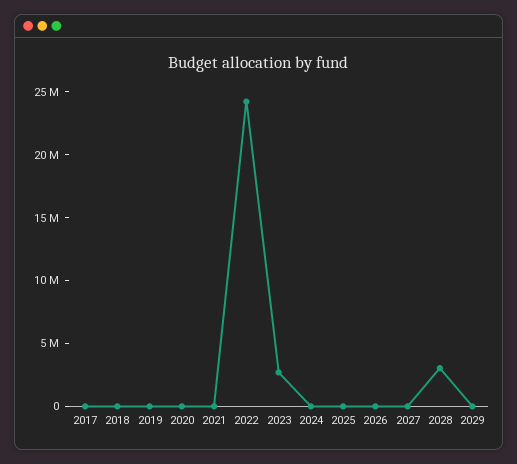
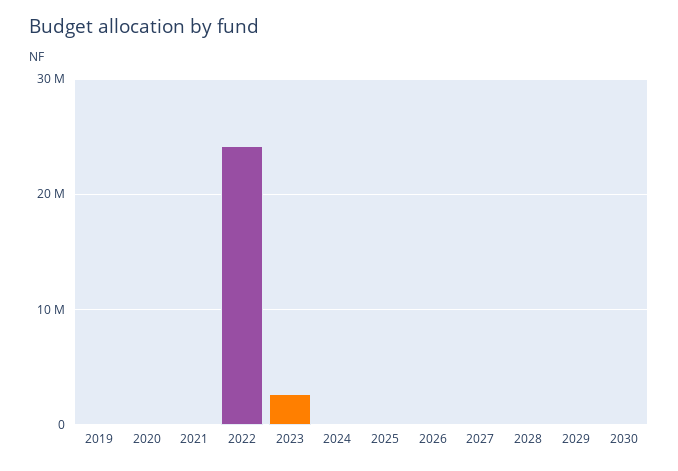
2017: 0 -> none
2018: 0 -> none
2028: 3000000 -> 0
2030: none -> 0

